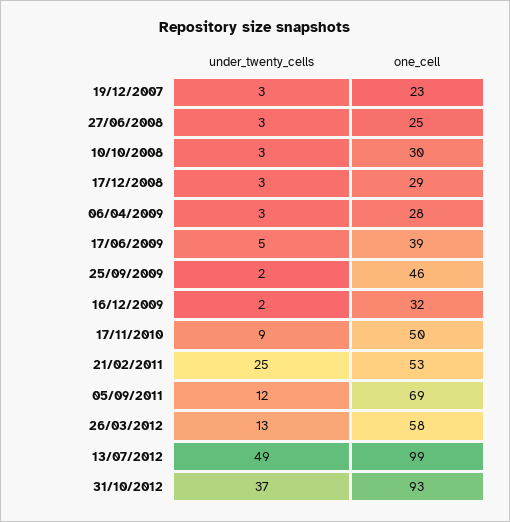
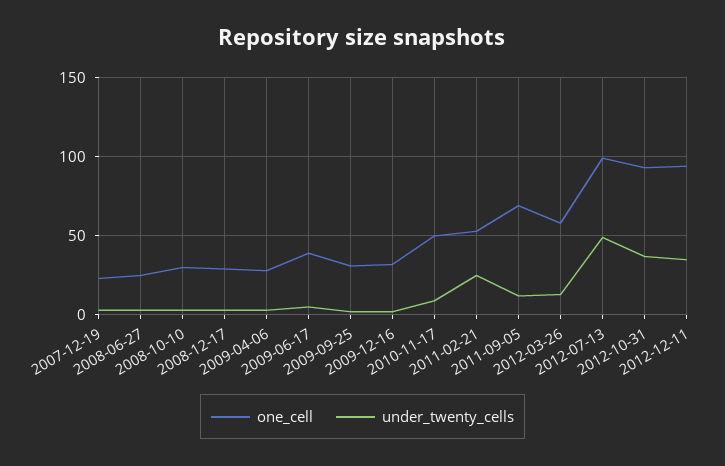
one_cell, 25/09/2009: 46 -> 30
one_cell, 2012-12-11: none -> 95
under_twenty_cells, 2012-12-11: none -> 35

